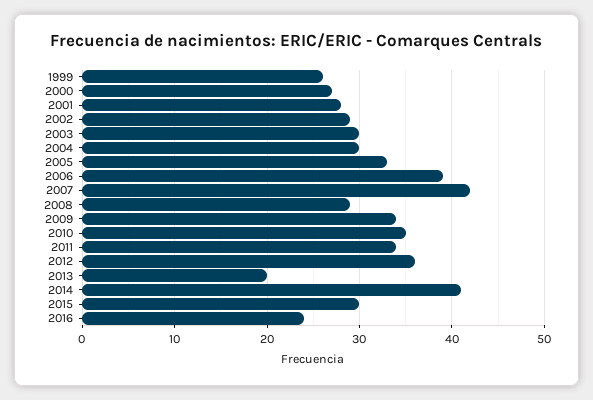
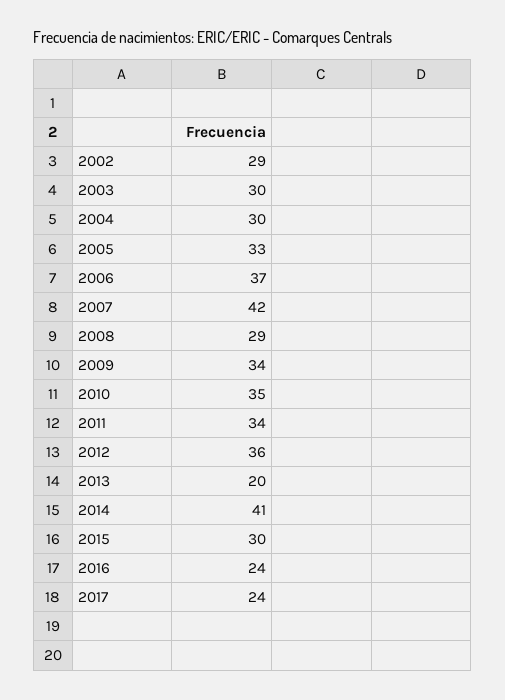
1999: 26 -> none
2000: 27 -> none
2001: 28 -> none
2006: 39 -> 37
2017: none -> 24

